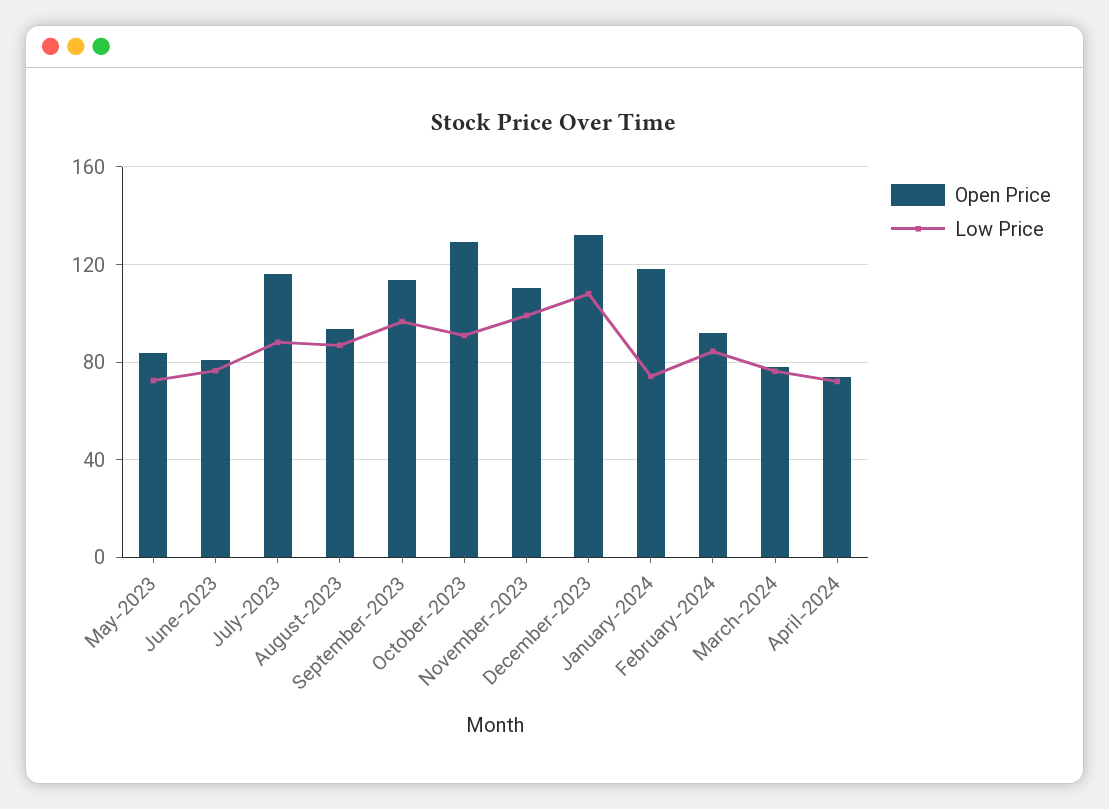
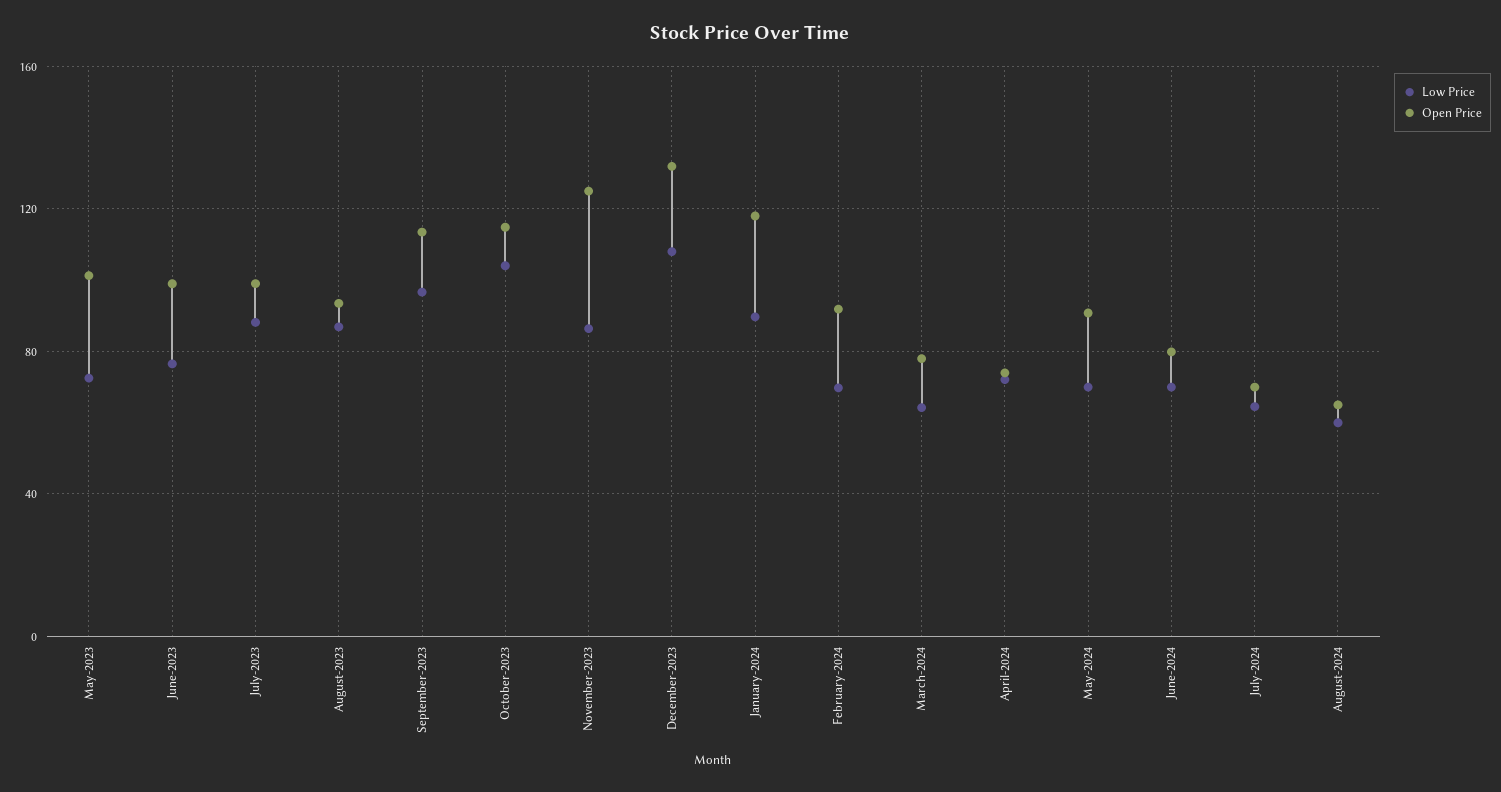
Open Price, May-2023: 85 -> 100
Open Price, June-2023: 80 -> 100
Open Price, July-2023: 115 -> 100
Open Price, October-2023: 130 -> 115
Low Price, October-2023: 90 -> 105
Open Price, November-2023: 110 -> 125
Low Price, November-2023: 100 -> 85
Low Price, January-2024: 75 -> 90
Low Price, February-2024: 85 -> 70
Low Price, March-2024: 75 -> 65
Low Price, May-2024: none -> 70
Open Price, May-2024: none -> 90
Low Price, June-2024: none -> 70
Open Price, June-2024: none -> 80
Low Price, July-2024: none -> 65
Open Price, July-2024: none -> 70
Low Price, August-2024: none -> 60
Open Price, August-2024: none -> 65

